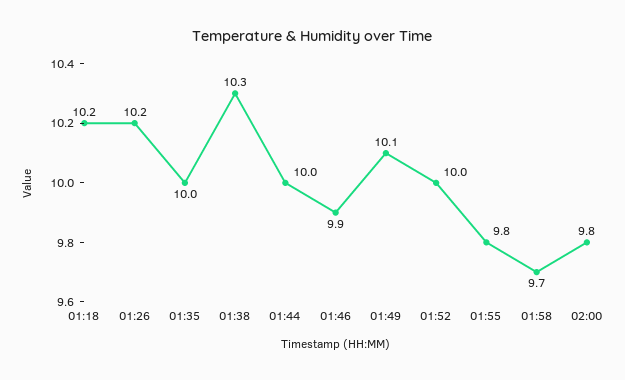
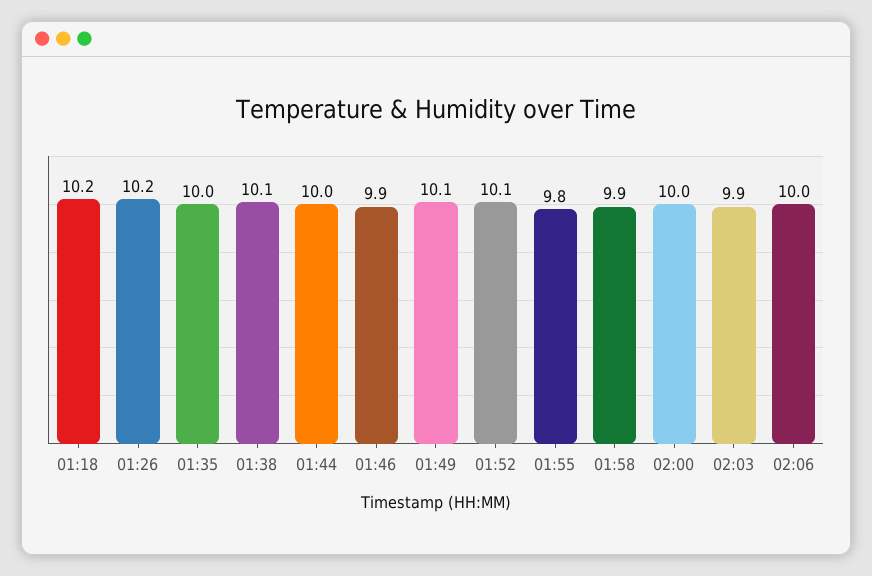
01:38: 10.3 -> 10.1
01:52: 10 -> 10.1
01:58: 9.7 -> 9.9
02:00: 9.8 -> 10
02:03: none -> 9.9
02:06: none -> 10

